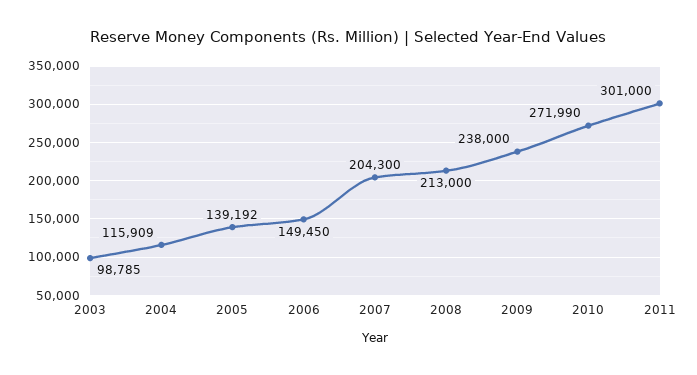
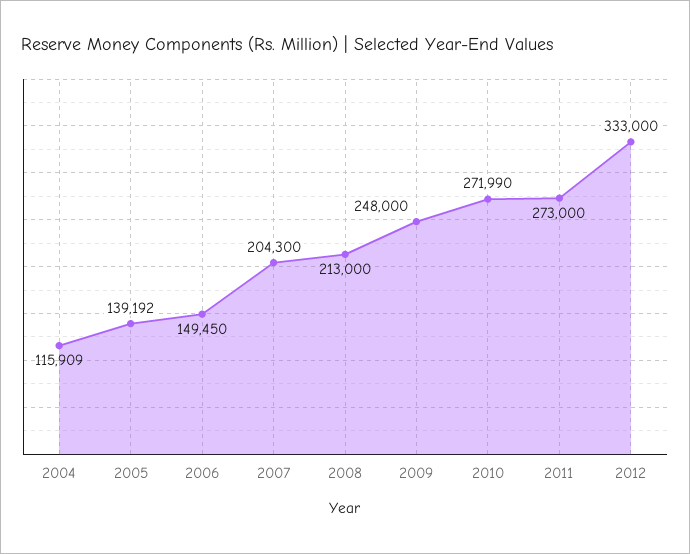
2003: 98785 -> none
2009: 238000 -> 248000
2011: 301000 -> 273000
2012: none -> 333000

